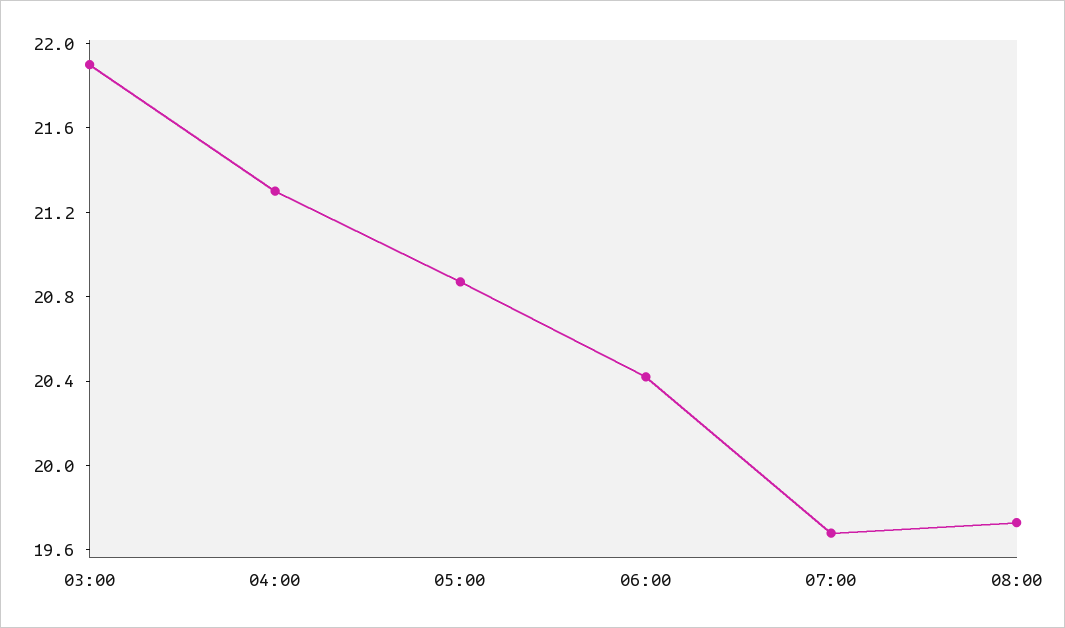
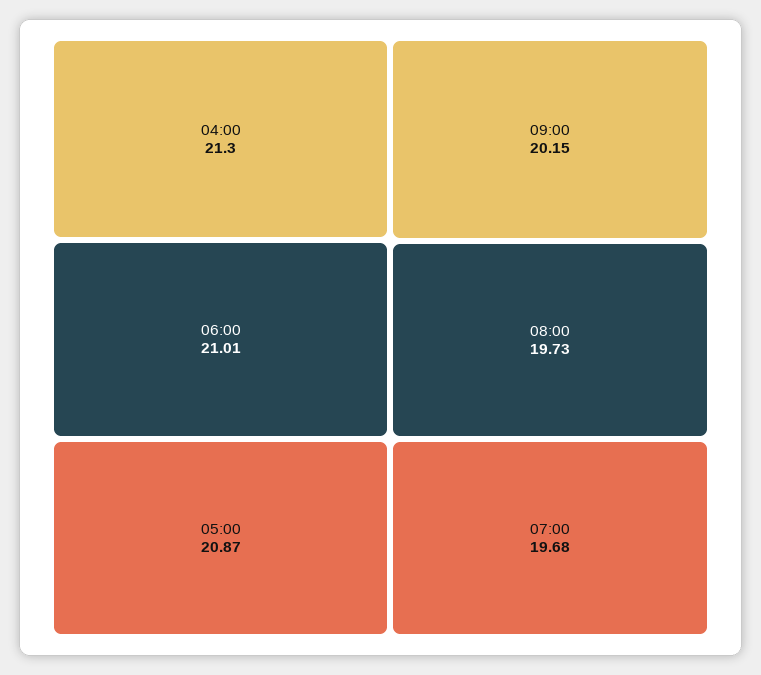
03:00: 21.9 -> none
06:00: 20.4 -> 21.01
09:00: none -> 20.15

